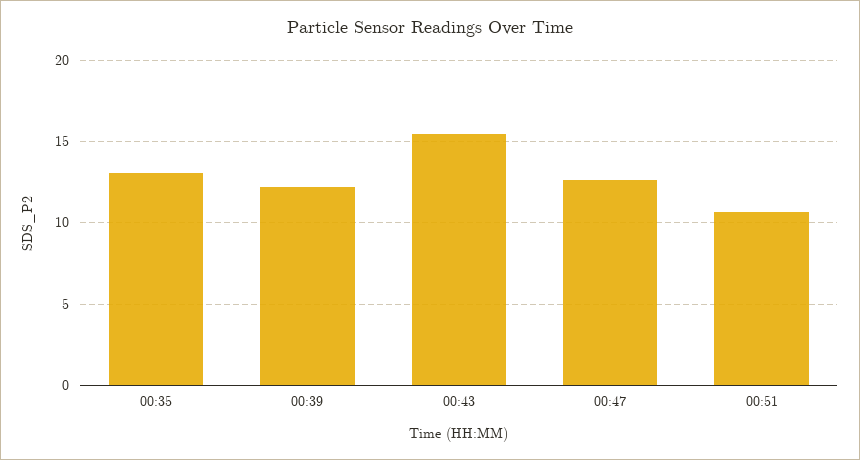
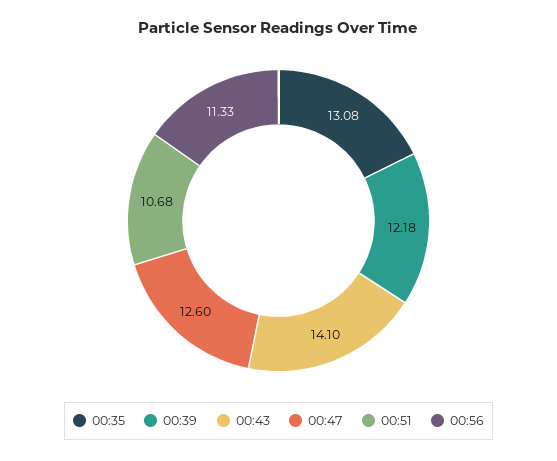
00:43: 15.5 -> 14.1
00:56: none -> 11.33

